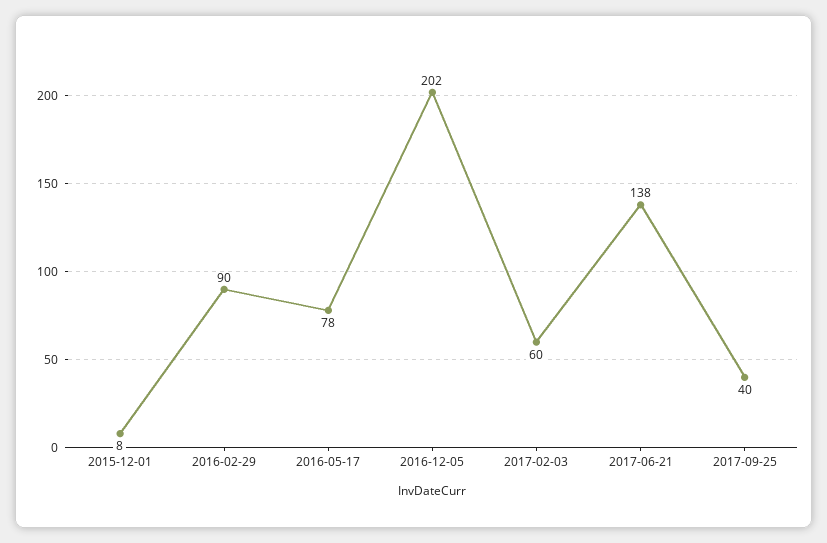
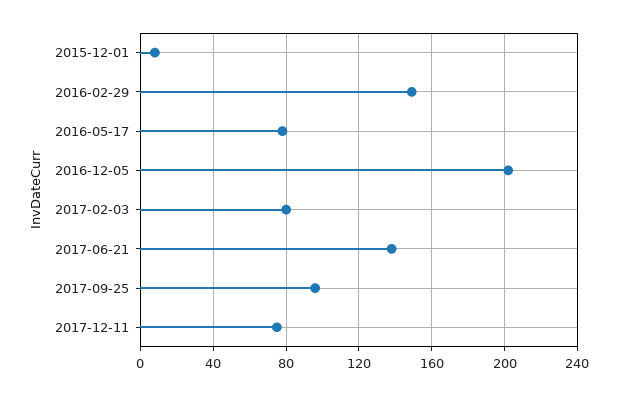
2016-02-29: 90 -> 150
2017-02-03: 60 -> 80
2017-09-25: 40 -> 95
2017-12-11: none -> 75

